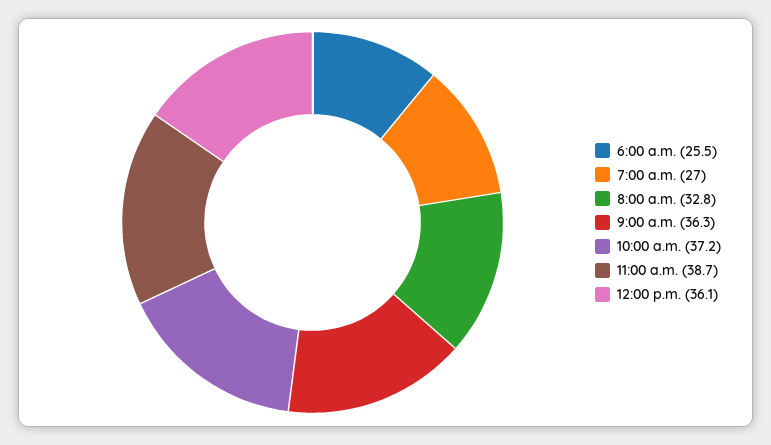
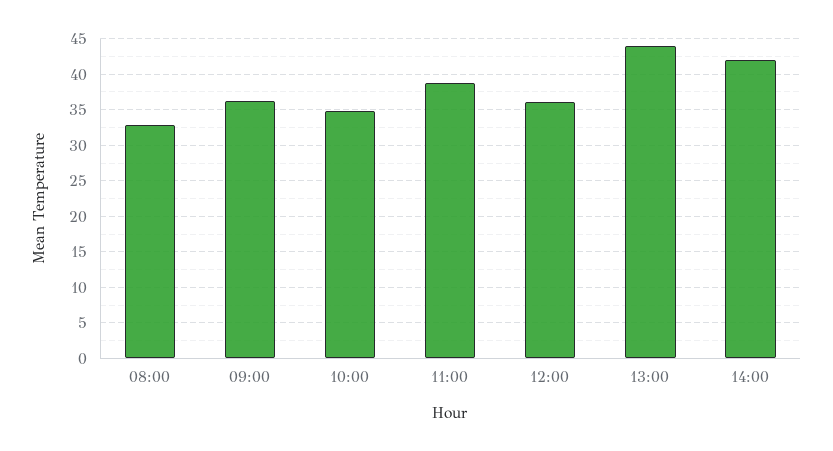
6:00 a.m.: 25.5 -> none
7:00 a.m.: 27 -> none
10:00 a.m.: 37.2 -> 35
13:00: none -> 44
14:00: none -> 42

